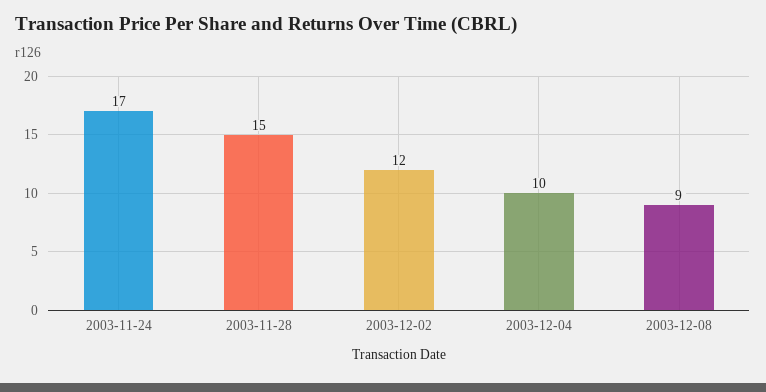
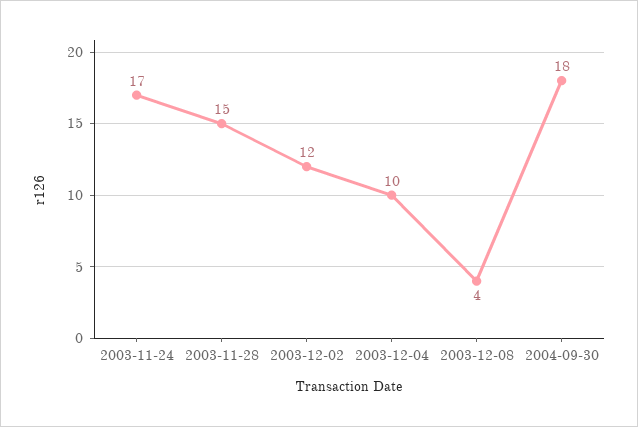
2003-12-08: 9 -> 4
2004-09-30: none -> 18

